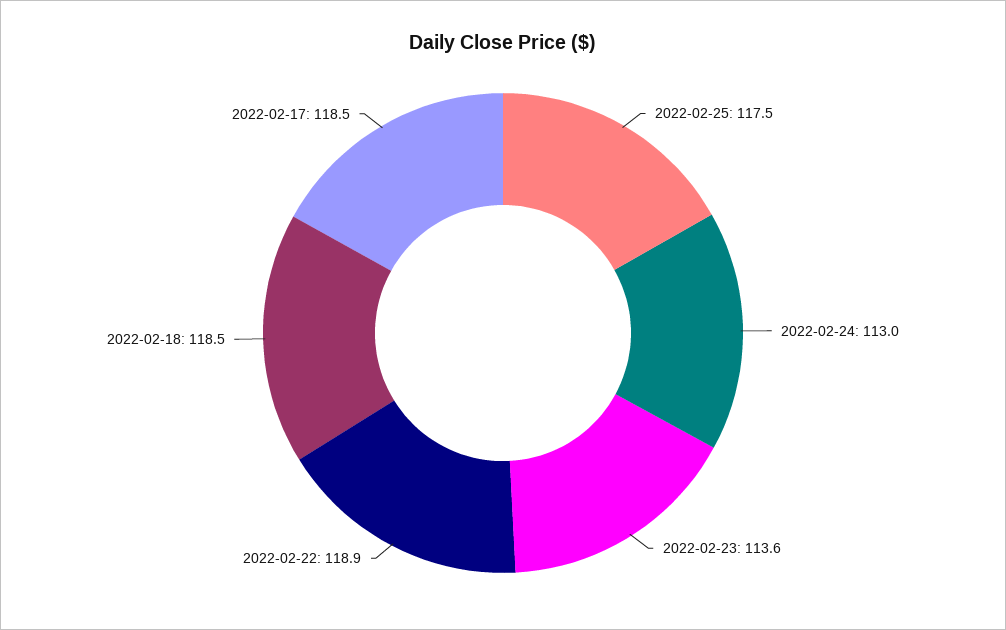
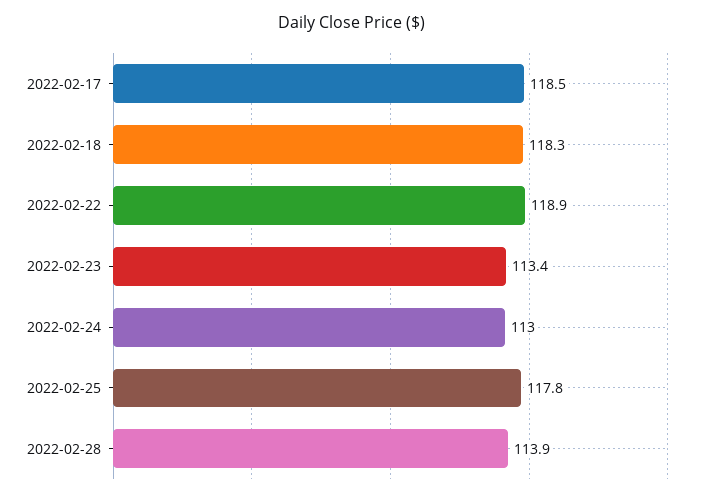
2022-02-25: 117.5 -> 117.8
2022-02-23: 113.6 -> 113.4
2022-02-18: 118.5 -> 118.3
2022-02-28: none -> 113.9

